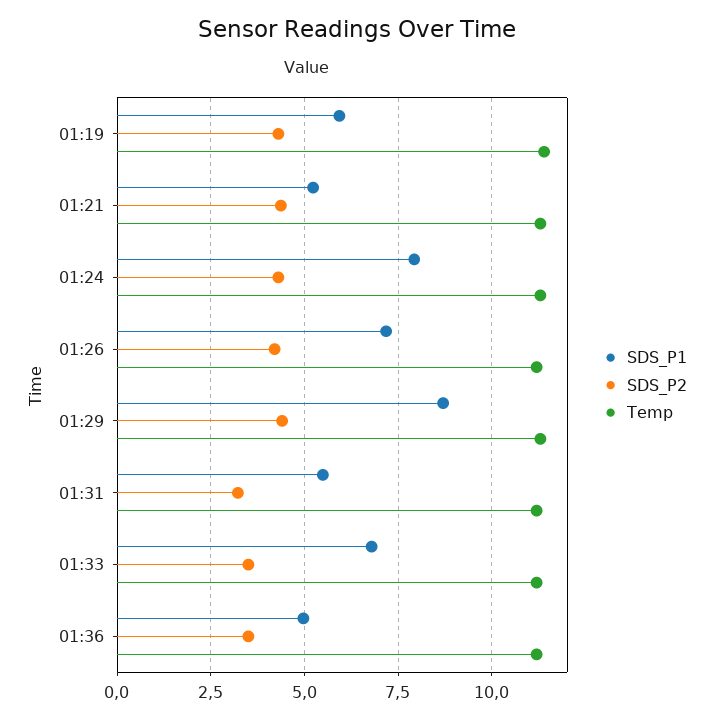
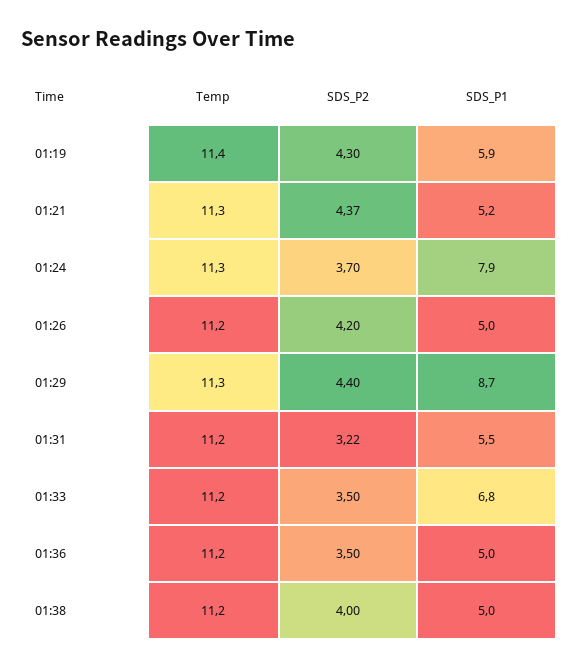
SDS_P2, 01:24: 4.25 -> 3.7
SDS_P1, 01:26: 7.25 -> 5
Temp, 01:38: none -> 11.2
SDS_P2, 01:38: none -> 4
SDS_P1, 01:38: none -> 5

